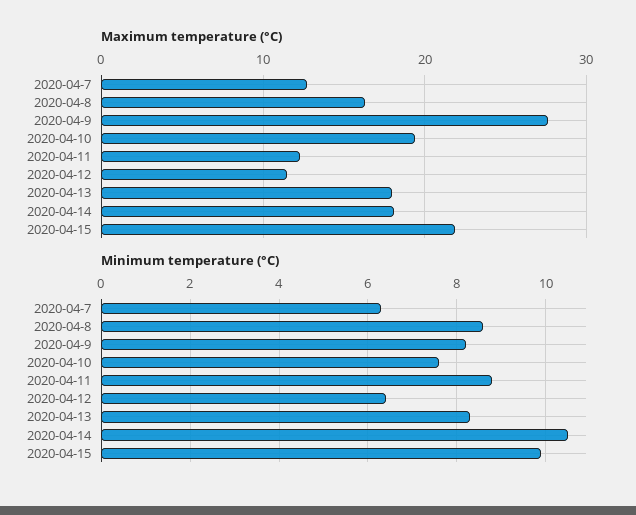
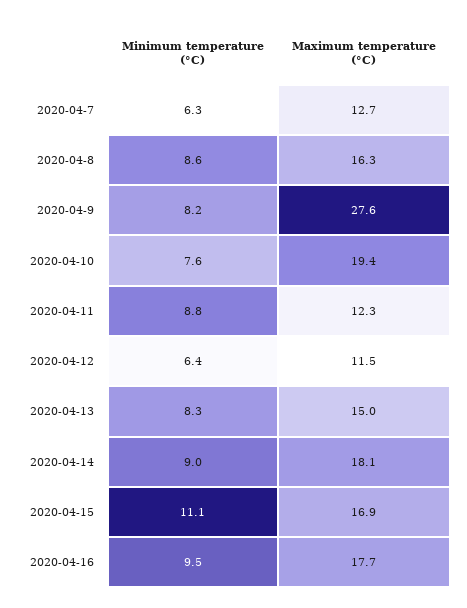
Maximum temperature (°C), 2020-04-13: 18 -> 15
Maximum temperature (°C), 2020-04-15: 22 -> 16.9
Minimum temperature (°C), 2020-04-14: 10.5 -> 9
Minimum temperature (°C), 2020-04-15: 10 -> 11.1
Minimum temperature (°C), 2020-04-16: none -> 9.5
Maximum temperature (°C), 2020-04-16: none -> 17.7

